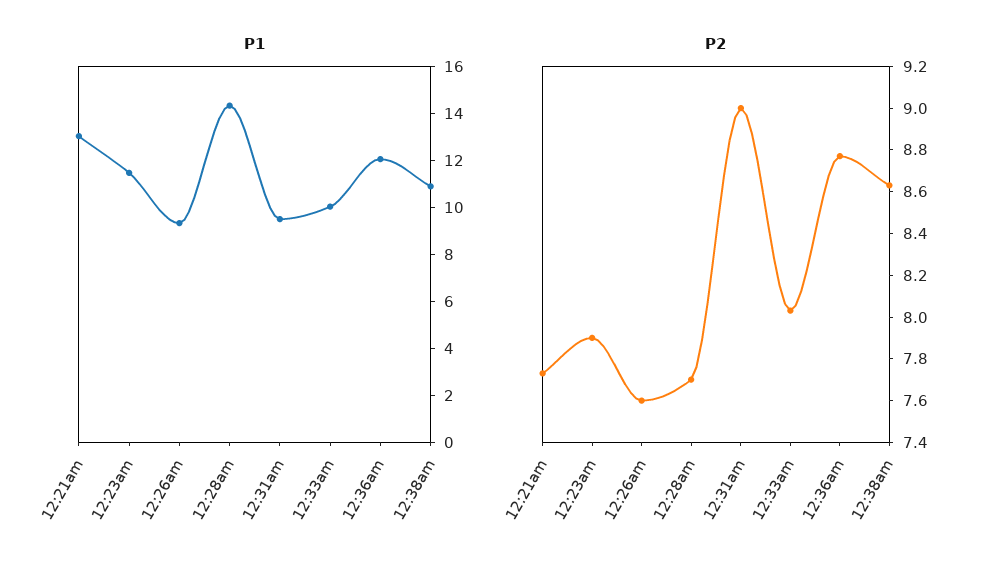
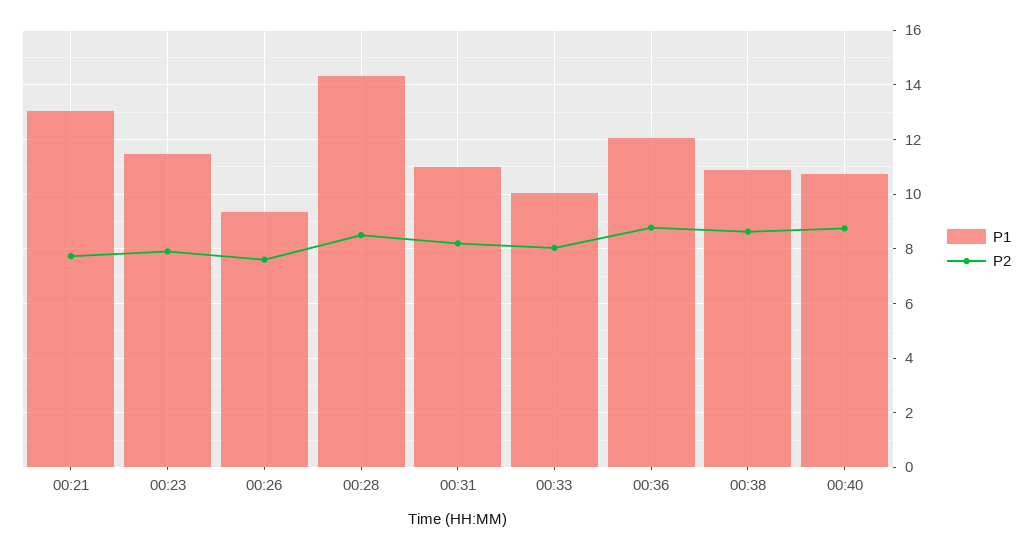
P1, 12:31am: 9.5 -> 11
P2, 12:28am: 7.7 -> 8.5
P2, 12:31am: 9 -> 8.25
P1, 00:40: none -> 10.75
P2, 00:40: none -> 8.75

